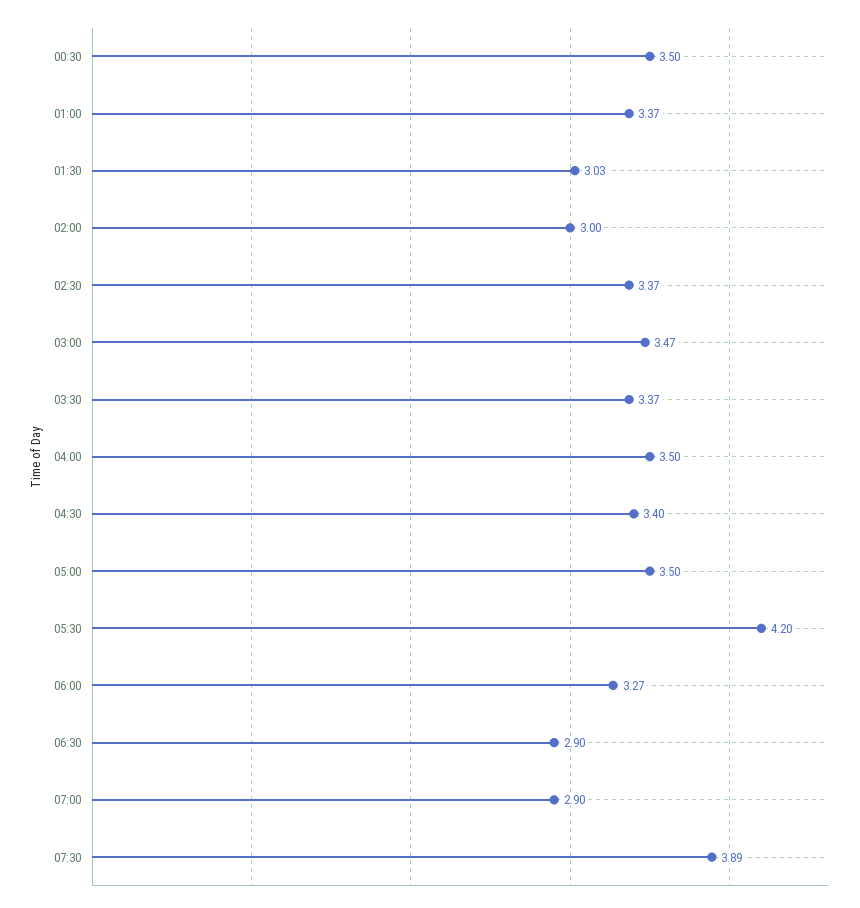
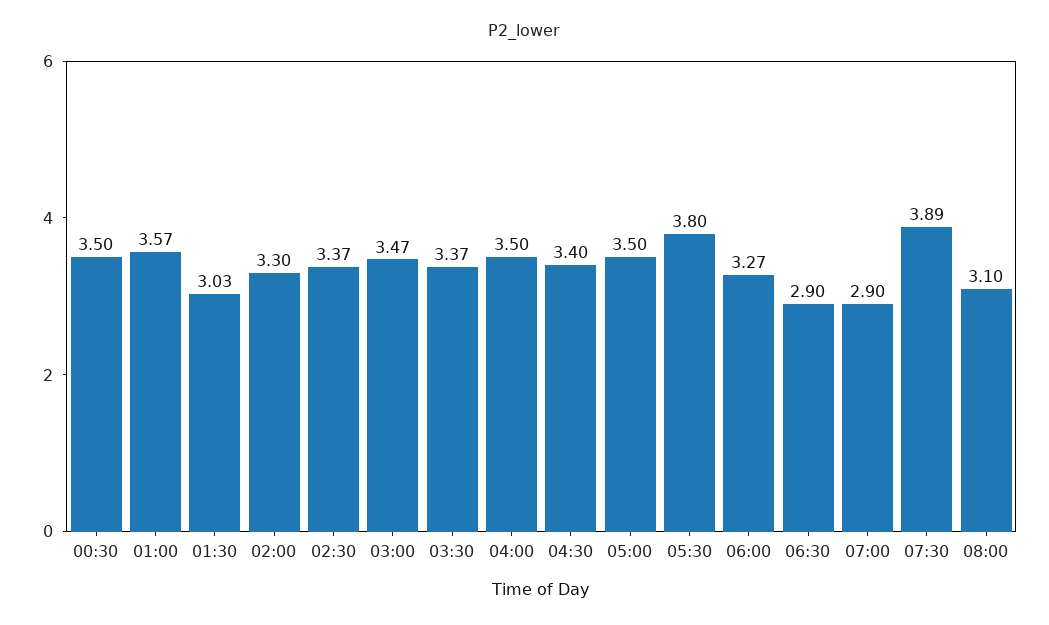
01:00: 3.37 -> 3.57
02:00: 3 -> 3.3
05:30: 4.2 -> 3.8
08:00: none -> 3.1

